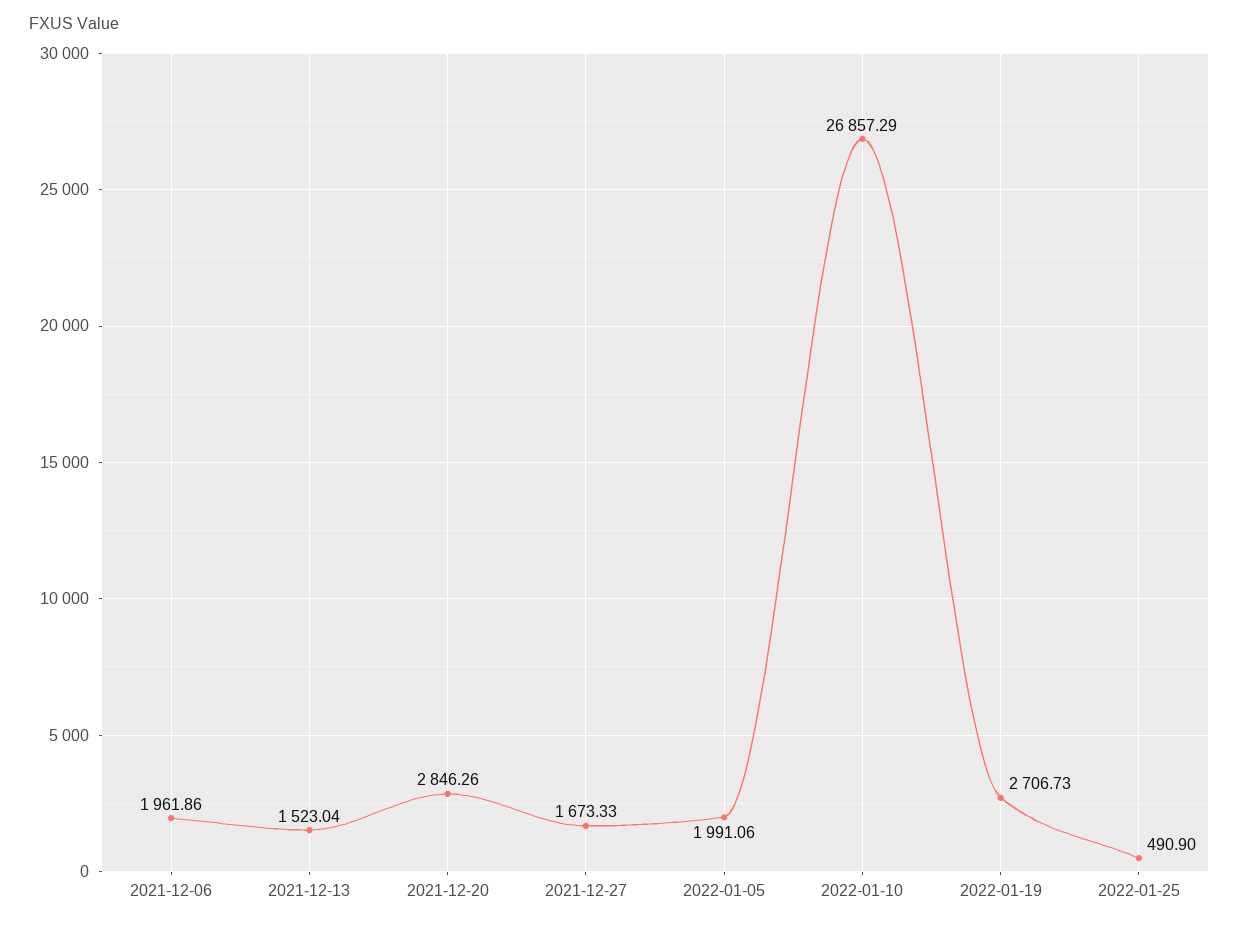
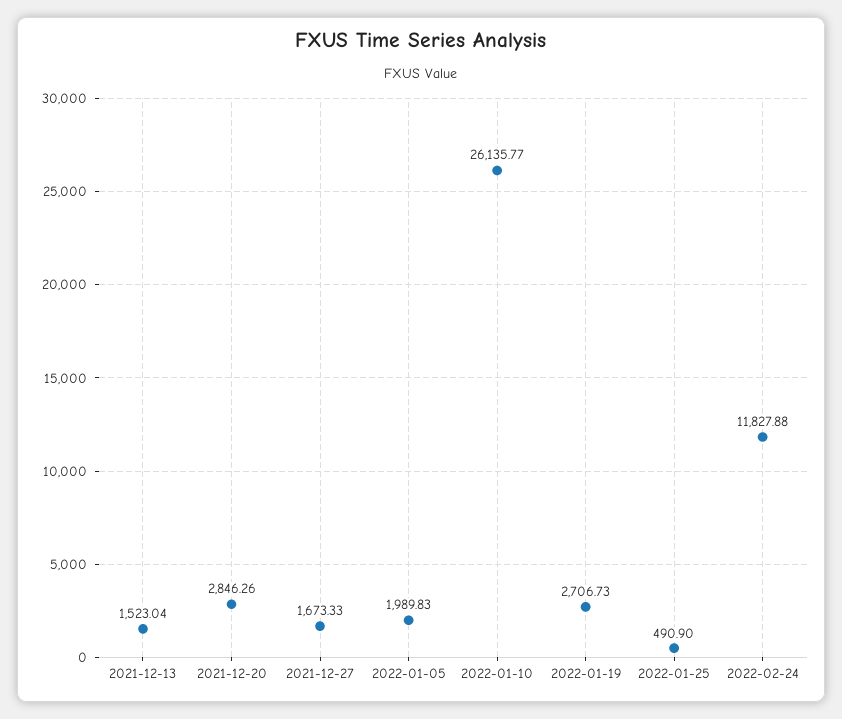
2021-12-06: 1961.86 -> none
2022-01-05: 1991.06 -> 1989.83
2022-01-10: 26857.29 -> 26135.77
2022-02-24: none -> 11827.88

